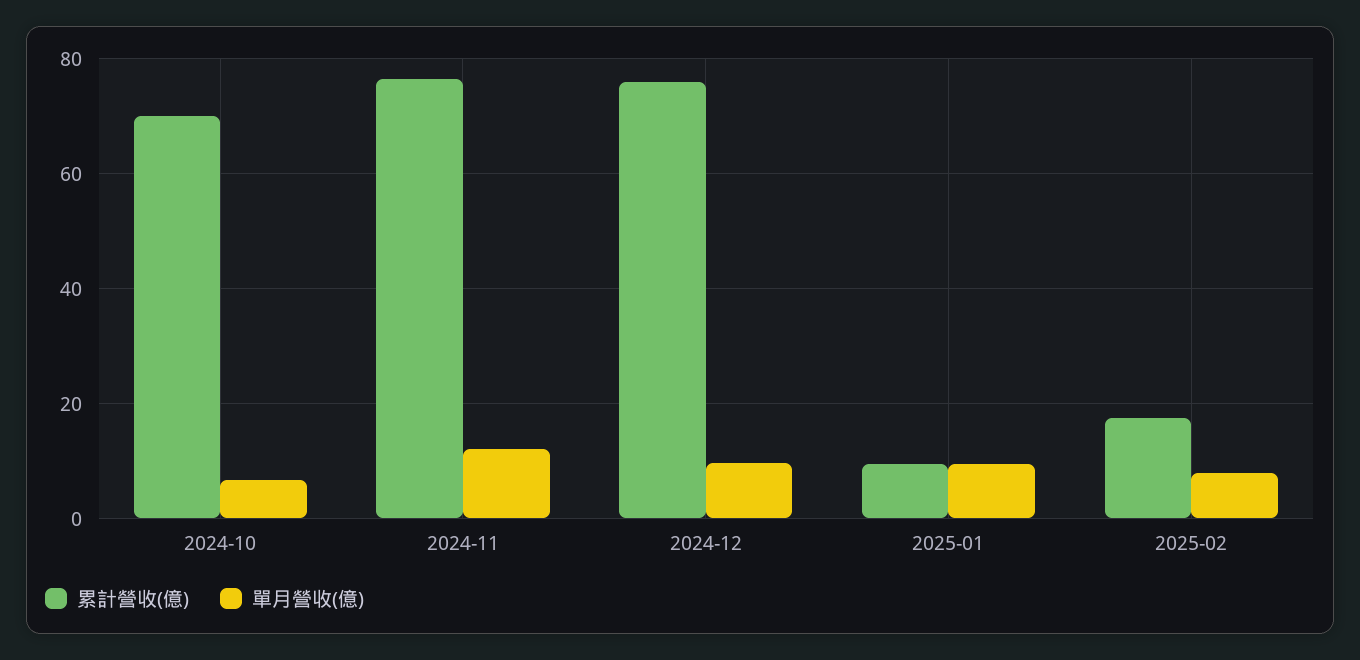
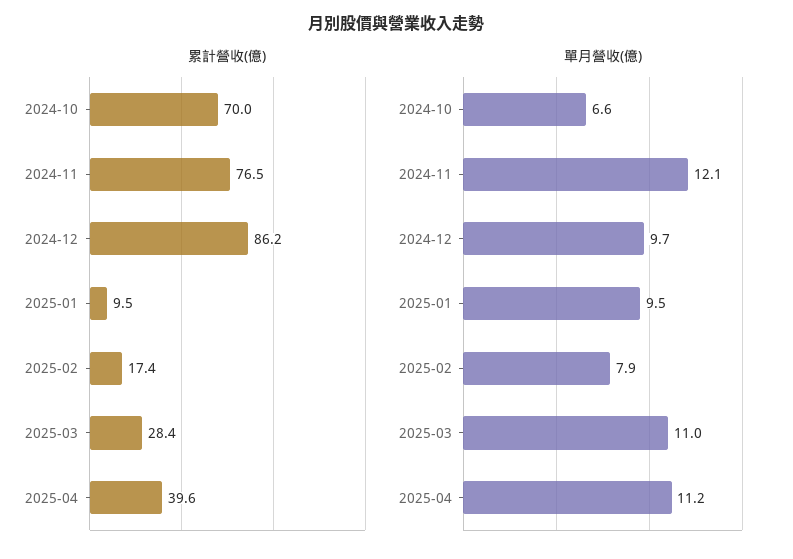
累計營收(億), 2024-12: 76 -> 86.2
累計營收(億), 2025-03: none -> 28.4
累計營收(億), 2025-04: none -> 39.6
單月營收(億), 2025-03: none -> 11
單月營收(億), 2025-04: none -> 11.2

